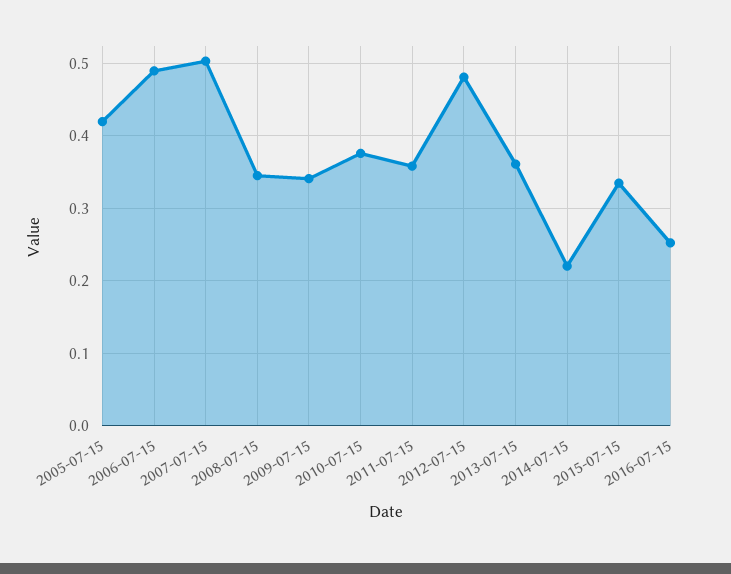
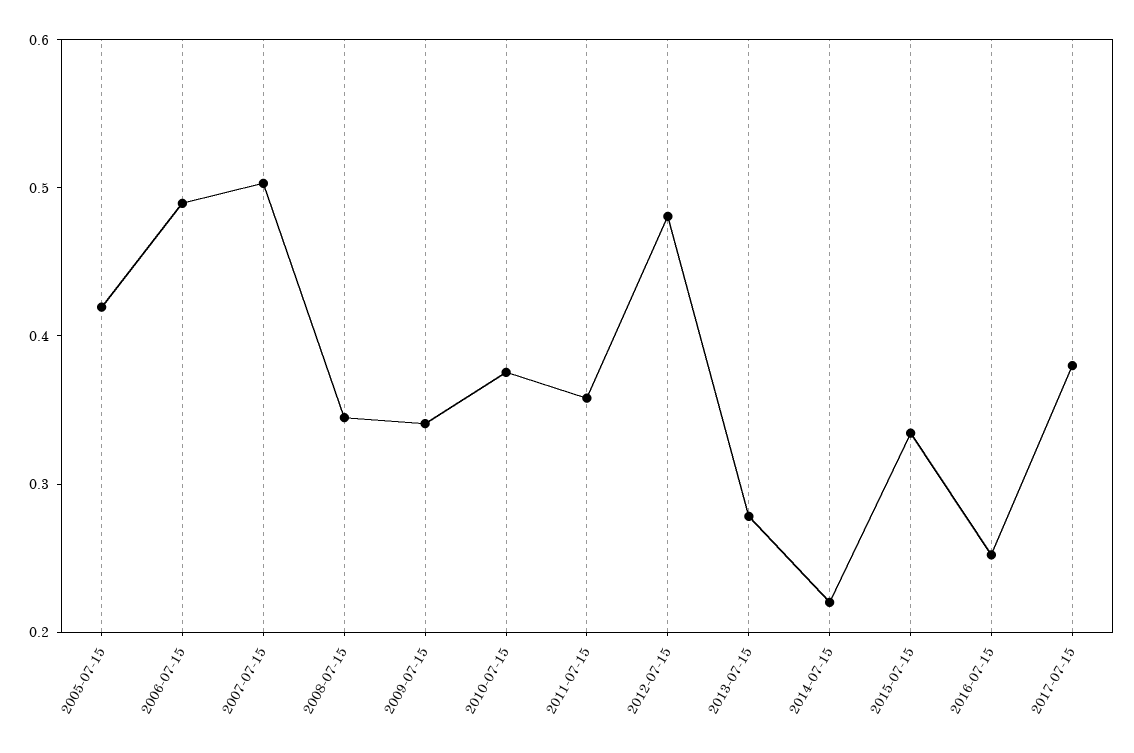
2013-07-15: 0.36 -> 0.28
2017-07-15: none -> 0.38

